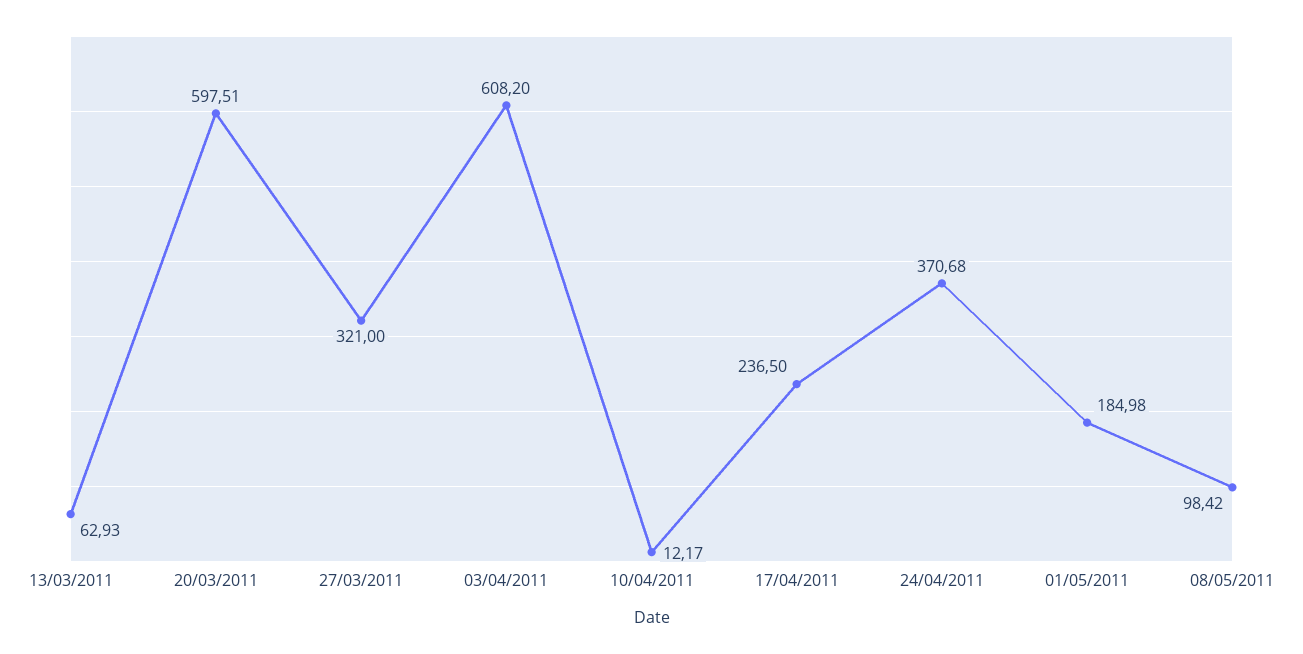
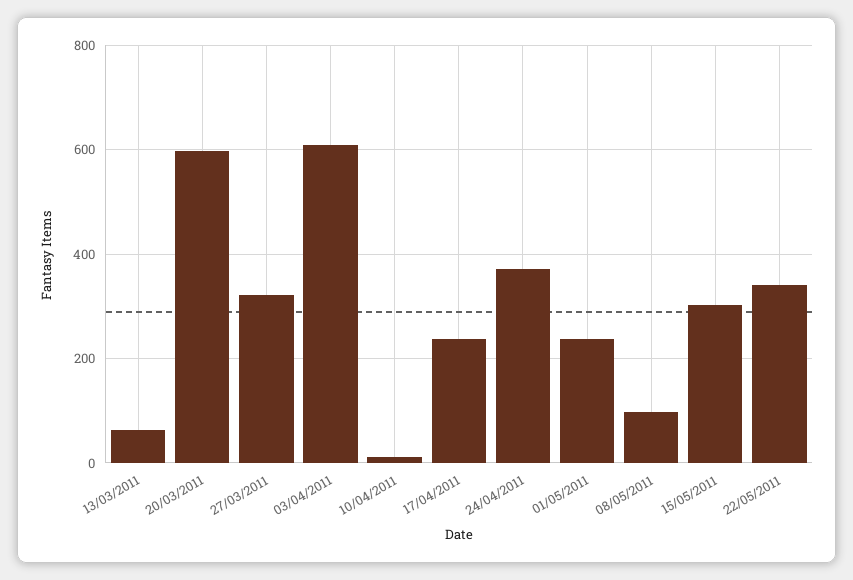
01/05/2011: 184.98 -> 240
15/05/2011: none -> 300
22/05/2011: none -> 340

